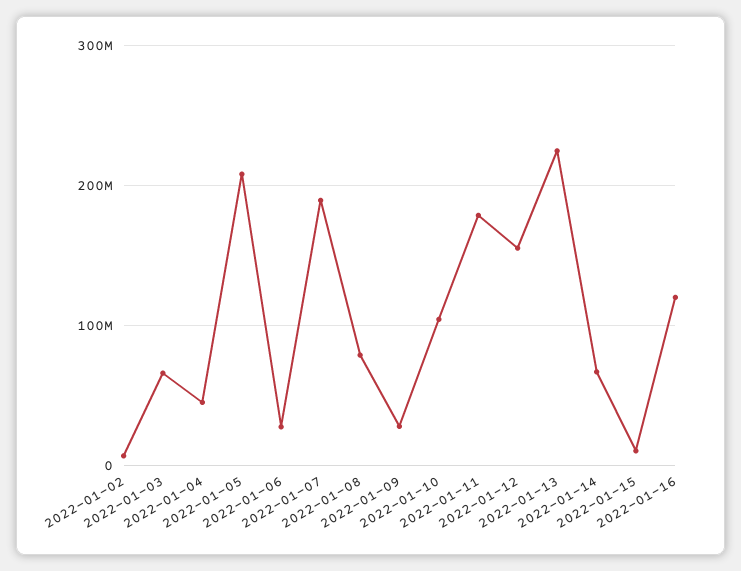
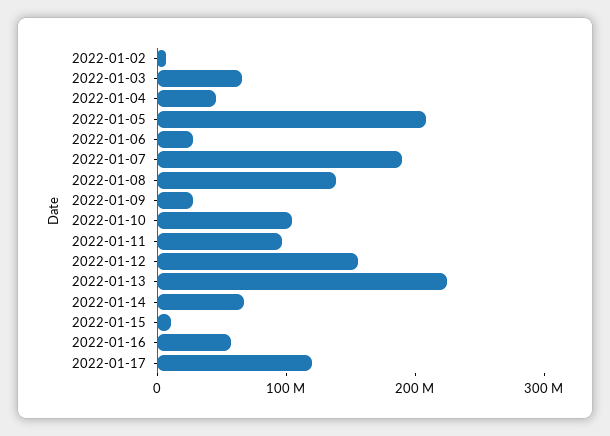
2022-01-08: 80000000 -> 140000000
2022-01-11: 180000000 -> 100000000
2022-01-16: 120000000 -> 60000000
2022-01-17: none -> 120000000

